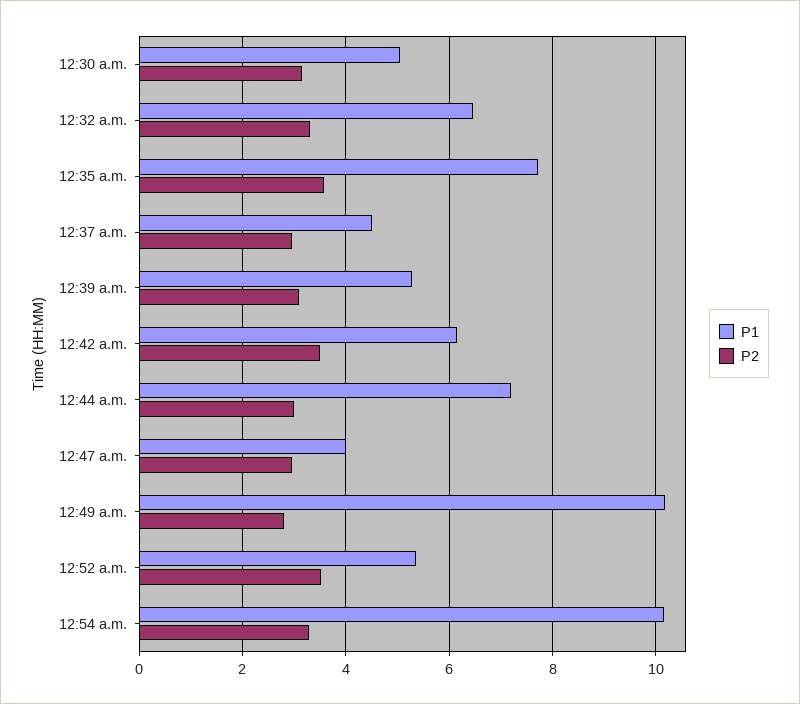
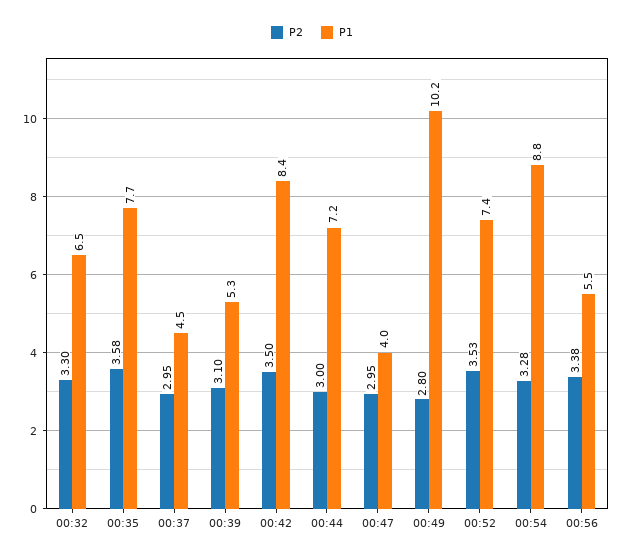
P1, 12:30 a.m.: 5 -> none
P2, 12:30 a.m.: 3.2 -> none
P1, 12:42 a.m.: 6.2 -> 8.4
P1, 12:52 a.m.: 5.4 -> 7.4
P1, 12:54 a.m.: 10.2 -> 8.8
P2, 00:56: none -> 3.38
P1, 00:56: none -> 5.5

